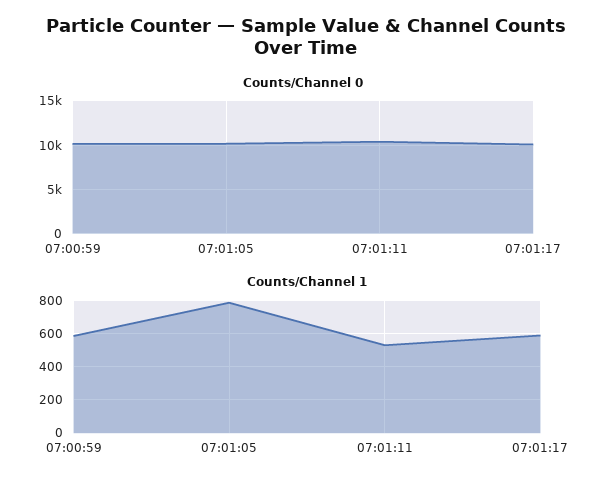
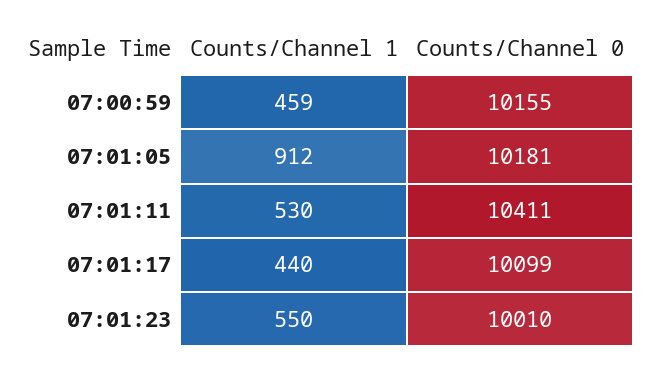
Counts/Channel 1, 07:00:59: 600 -> 459
Counts/Channel 1, 07:01:05: 800 -> 912
Counts/Channel 1, 07:01:17: 600 -> 440
Counts/Channel 1, 07:01:23: none -> 550
Counts/Channel 0, 07:01:23: none -> 10010

